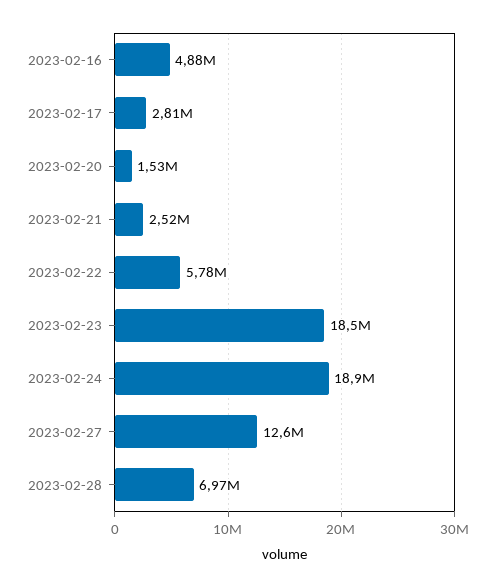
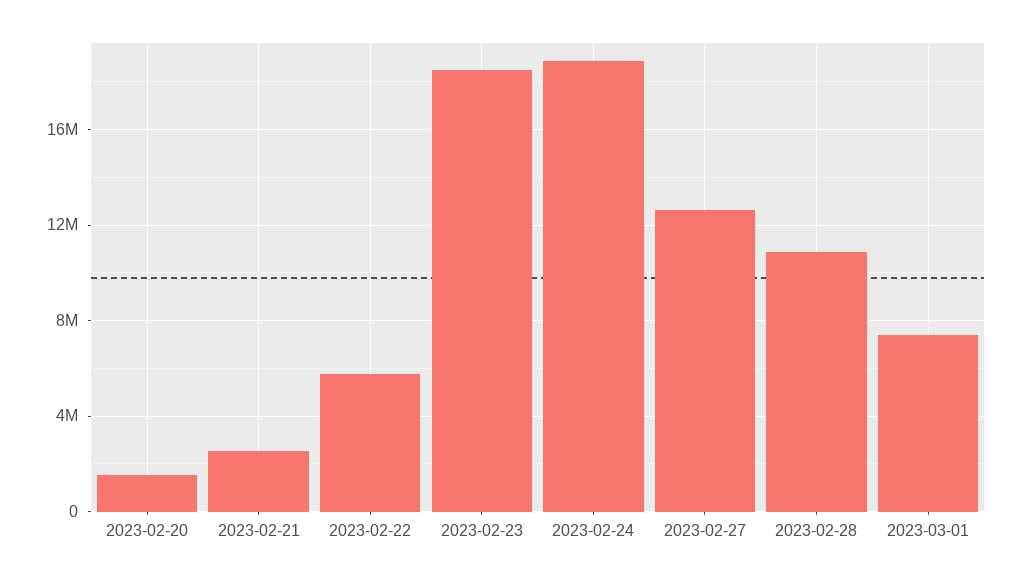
2023-02-16: 4880000 -> none
2023-02-17: 2810000 -> none
2023-02-28: 6970000 -> 11000000
2023-03-01: none -> 7500000

